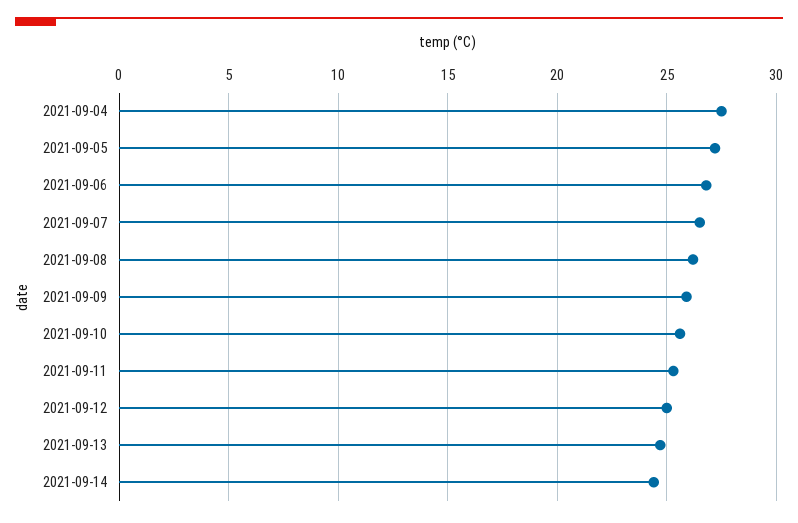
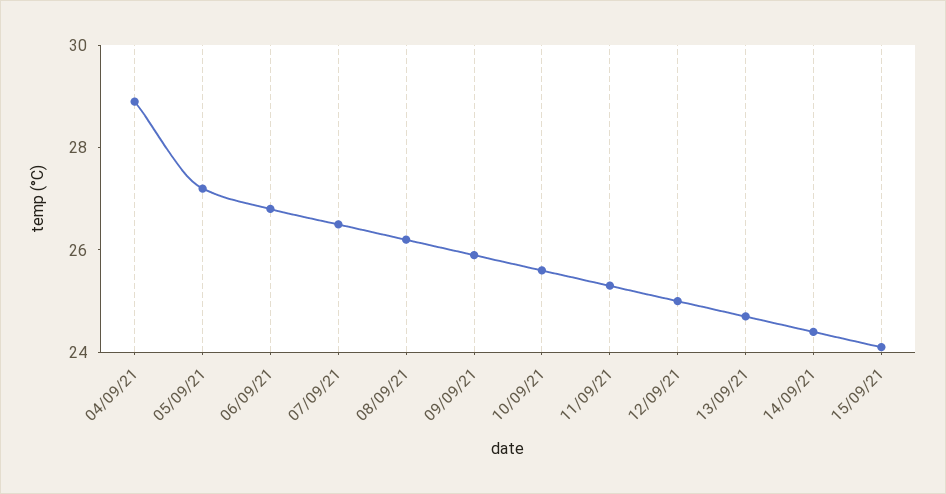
2021-09-04: 27.5 -> 29
15/09/21: none -> 24

